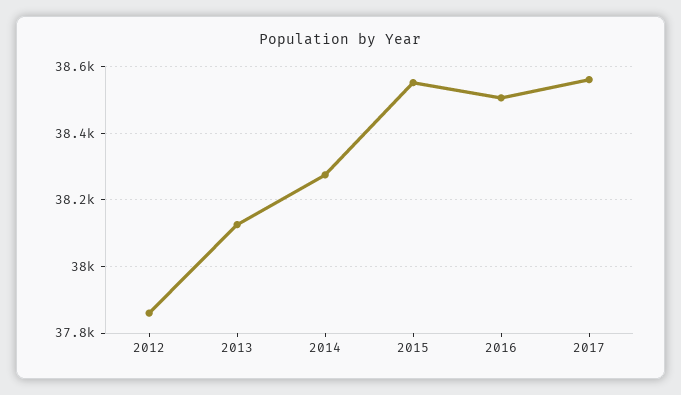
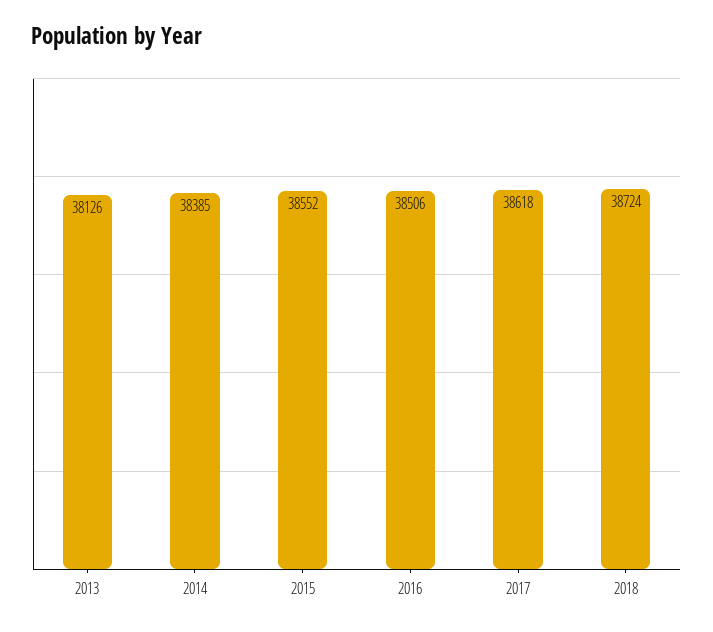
2012: 37860 -> none
2014: 38280 -> 38385
2017: 38560 -> 38618
2018: none -> 38724

